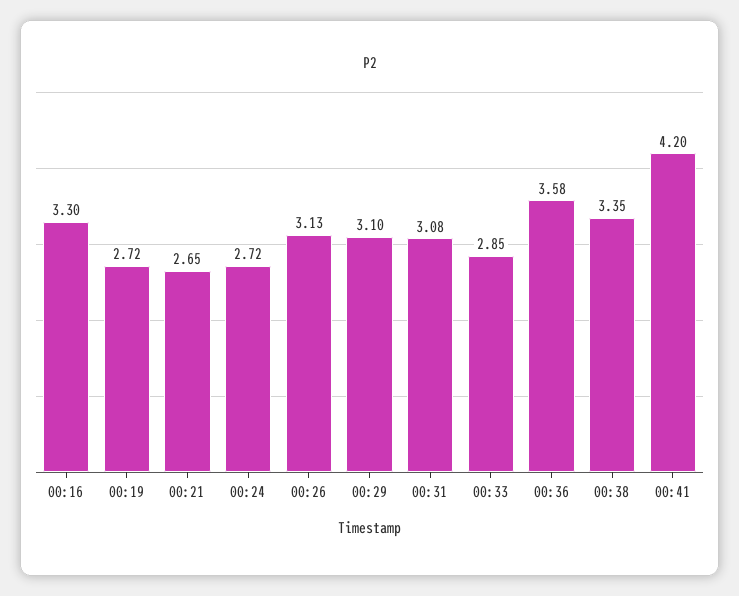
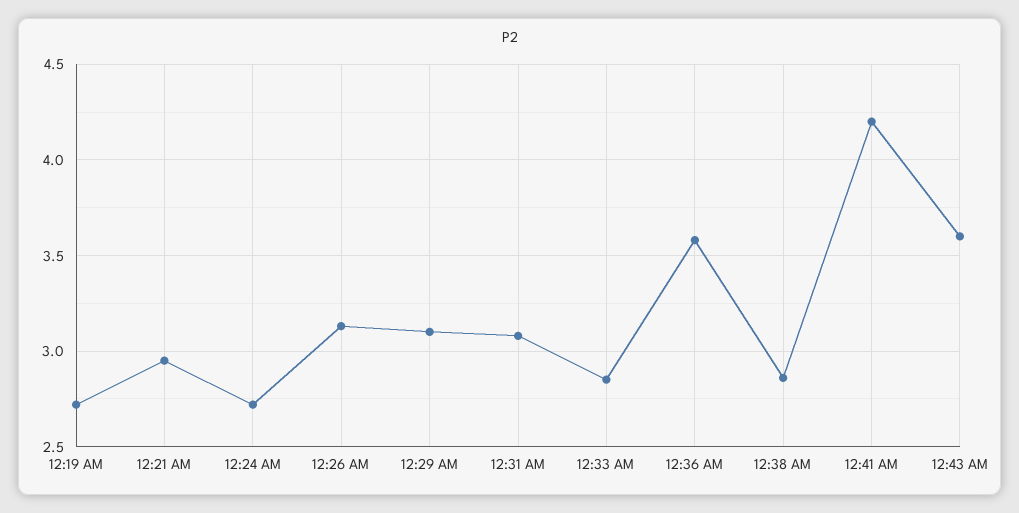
00:16: 3.3 -> none
00:21: 2.65 -> 2.95
00:38: 3.35 -> 2.85
12:43 AM: none -> 3.6

